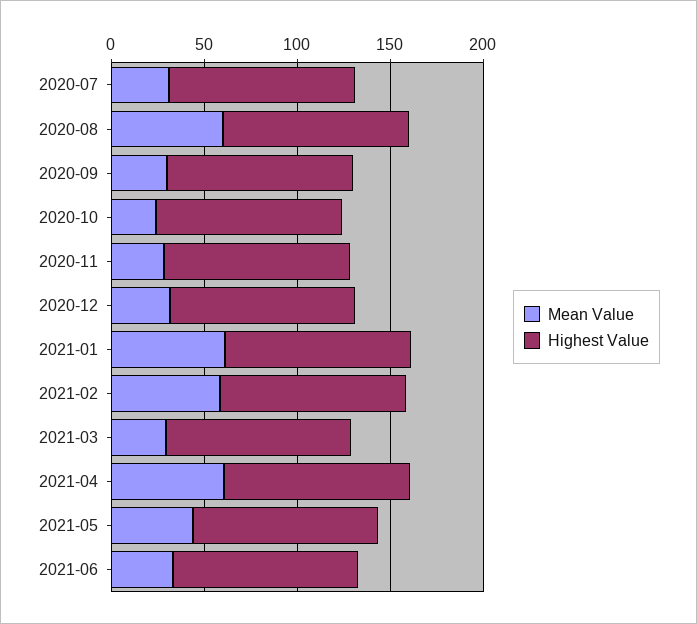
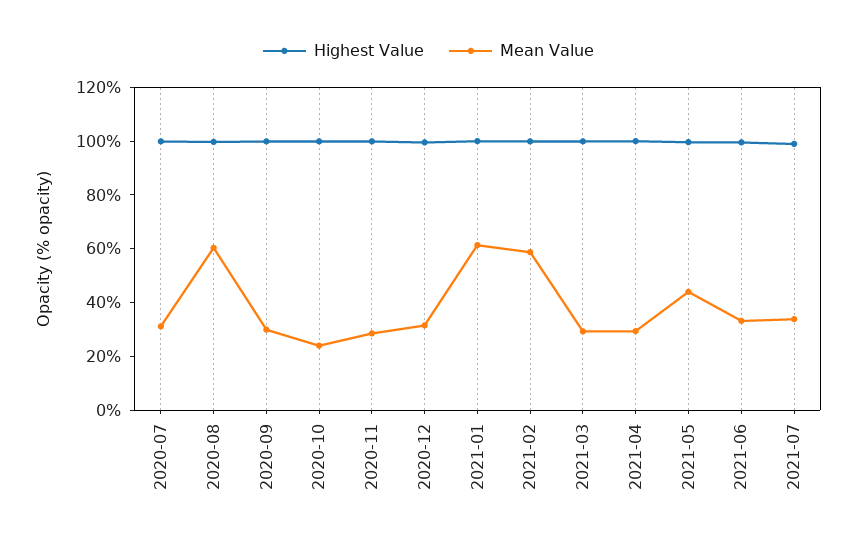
Mean Value, 2021-04: 60 -> 30
Highest Value, 2021-07: none -> 100
Mean Value, 2021-07: none -> 35

